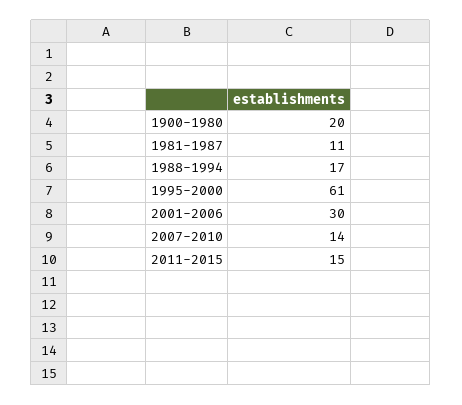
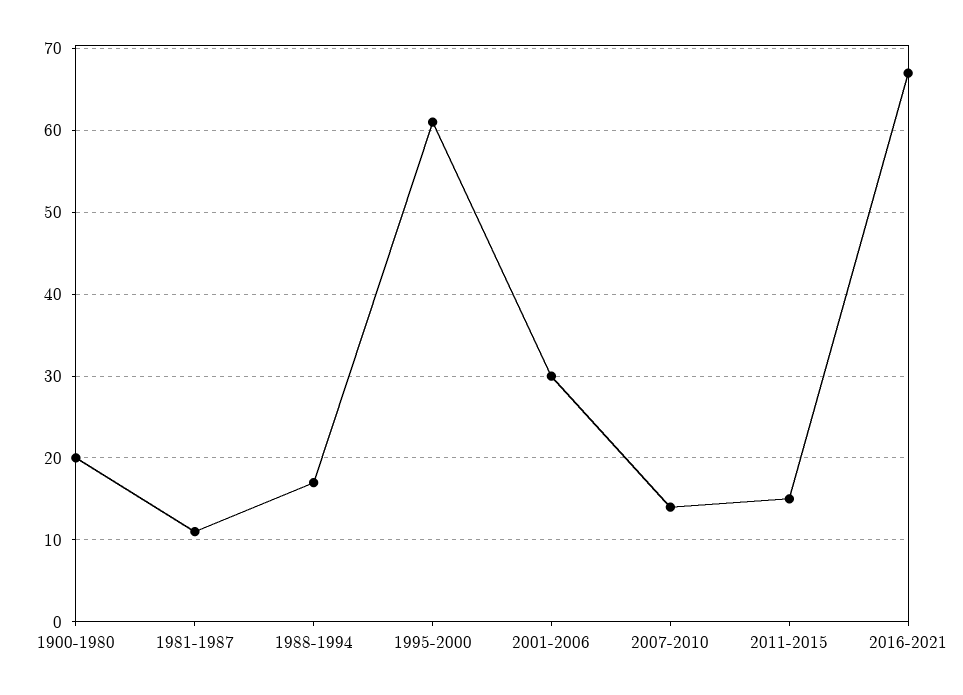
2016-2021: none -> 67

